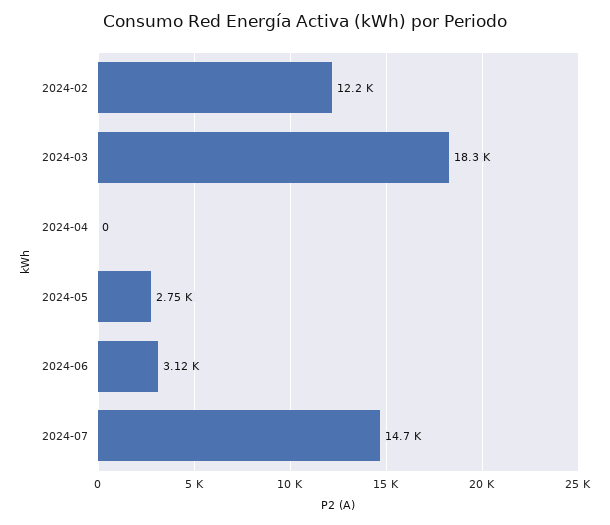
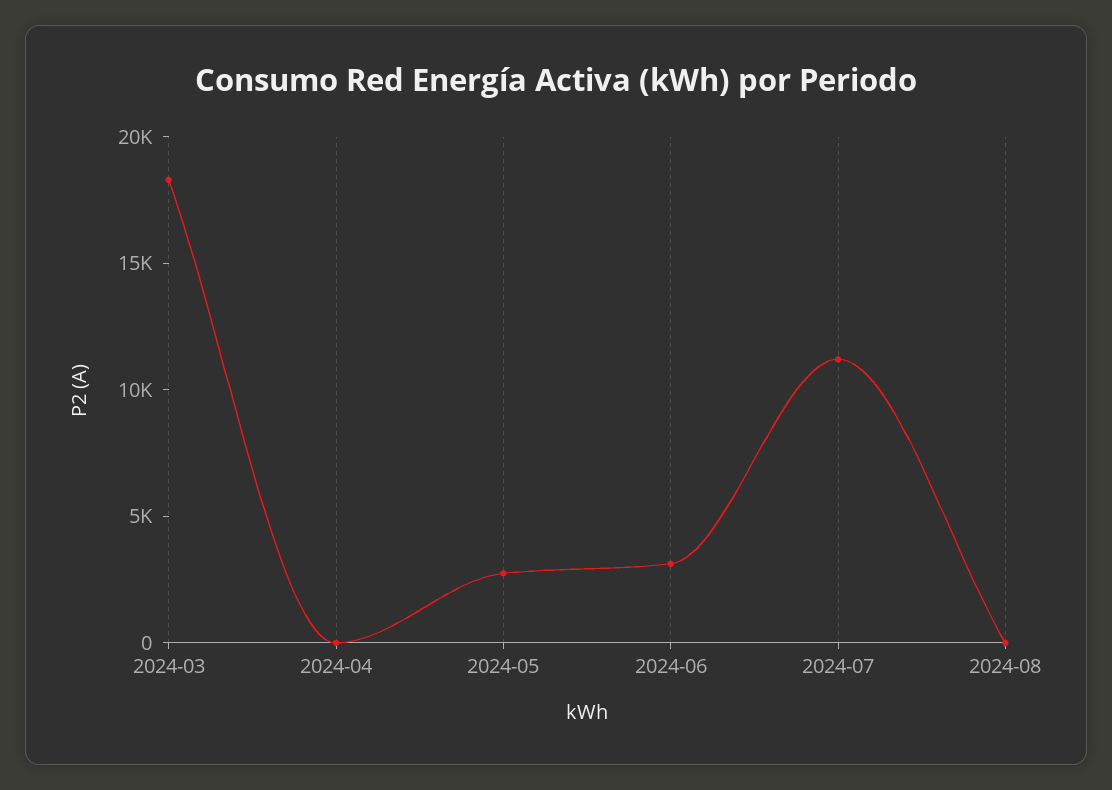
2024-02: 12200 -> none
2024-07: 14700 -> 11000
2024-08: none -> 0

